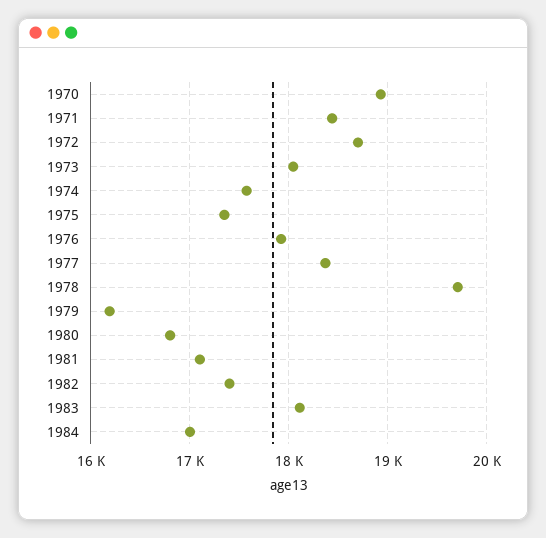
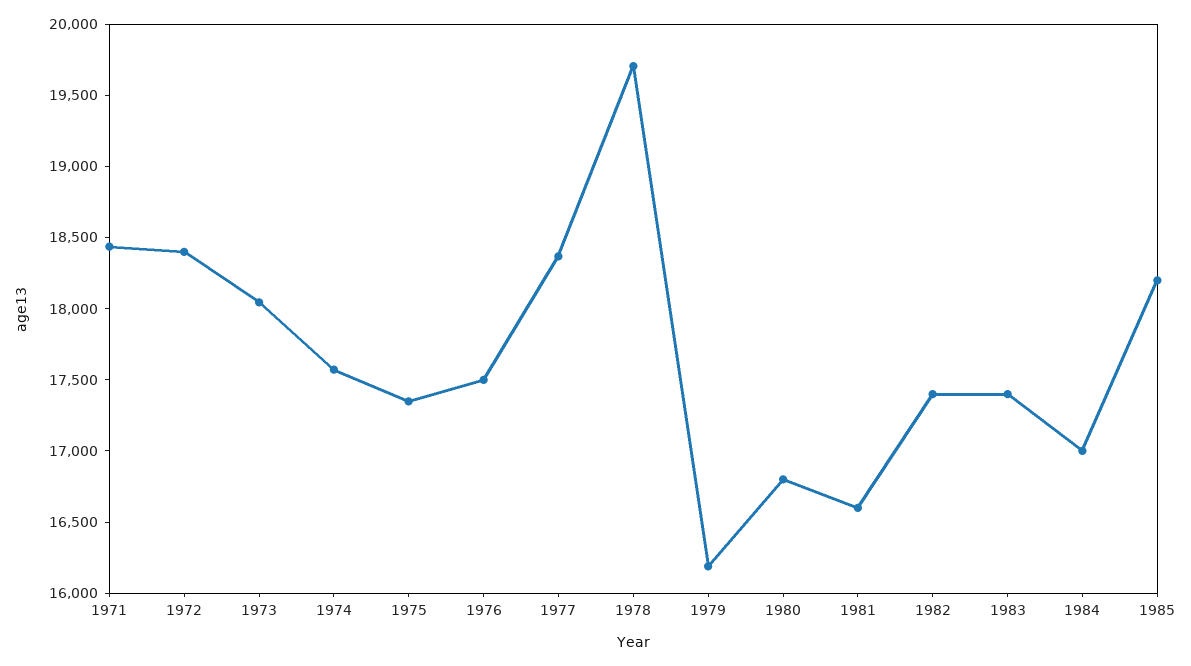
1970: 18900 -> none
1972: 18700 -> 18400
1976: 17900 -> 17500
1981: 17100 -> 16600
1983: 18100 -> 17400
1985: none -> 18200

